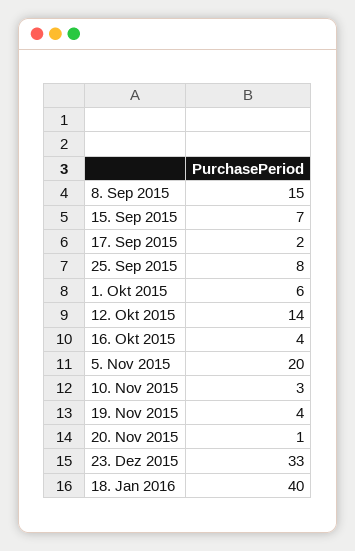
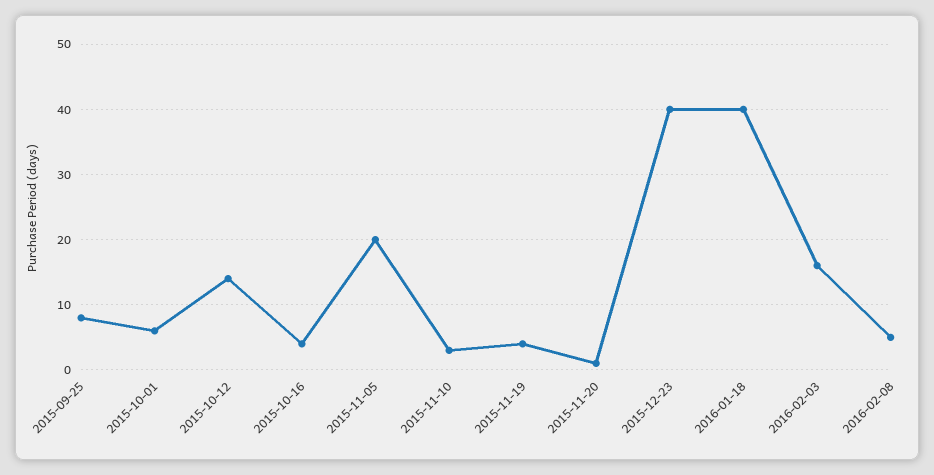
8. Sep 2015: 15 -> none
15. Sep 2015: 7 -> none
17. Sep 2015: 2 -> none
23. Dez 2015: 33 -> 40
2016-02-03: none -> 16
2016-02-08: none -> 5

